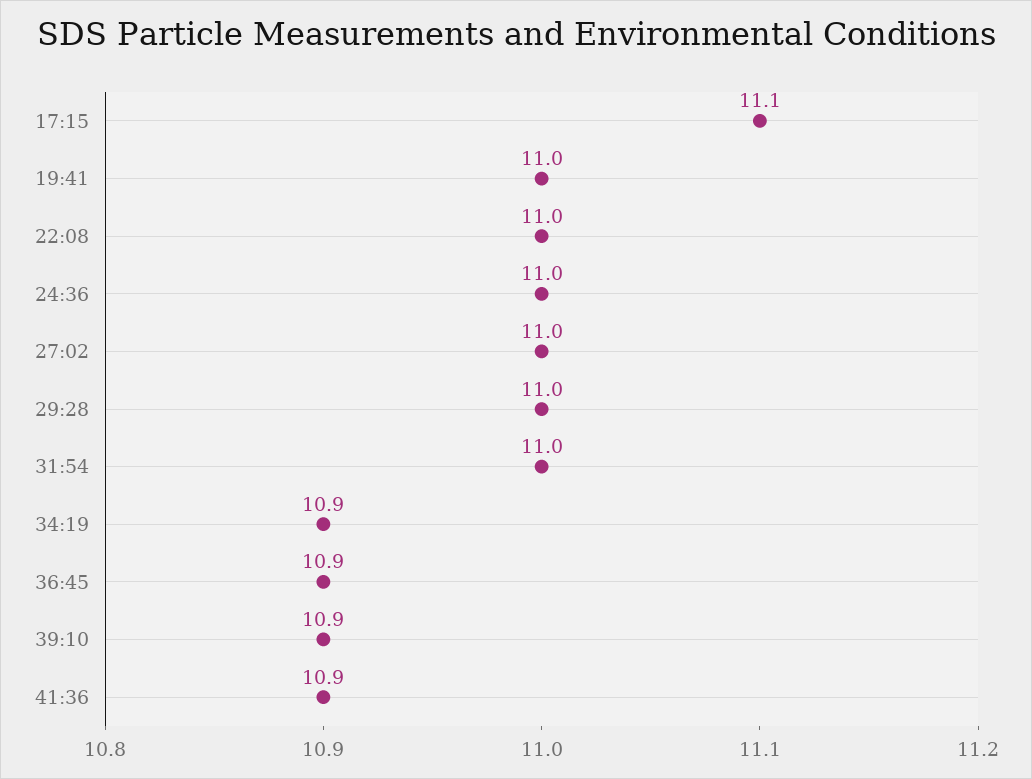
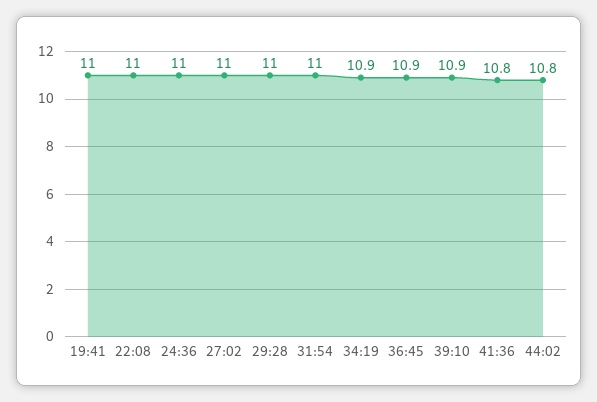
17:15: 11.1 -> none
41:36: 10.9 -> 10.8
44:02: none -> 10.8

